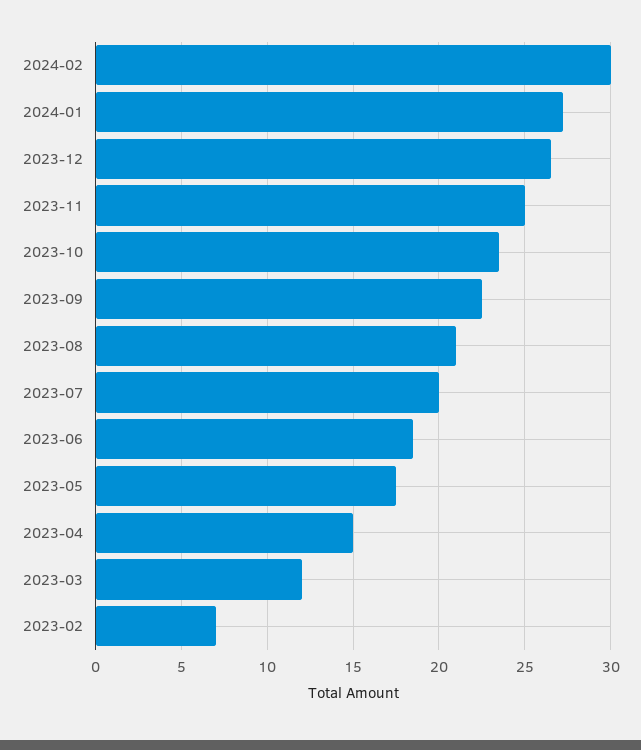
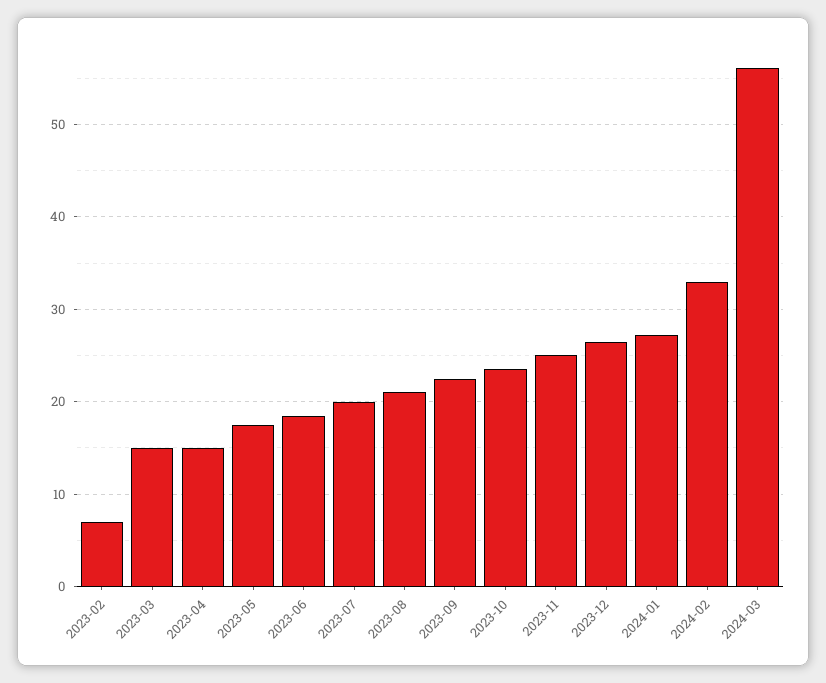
2024-02: 30 -> 33
2023-03: 12 -> 15
2024-03: none -> 56

